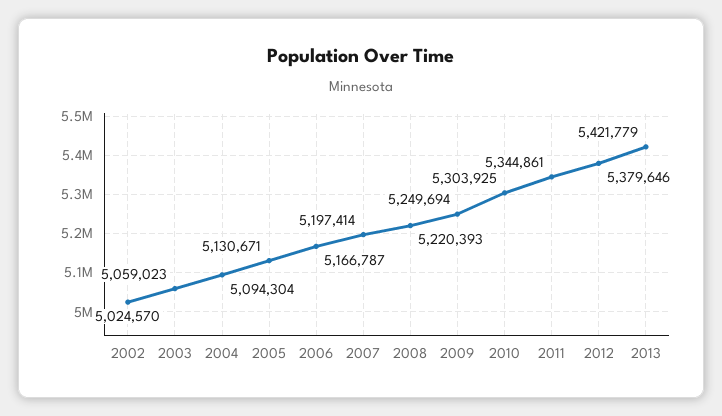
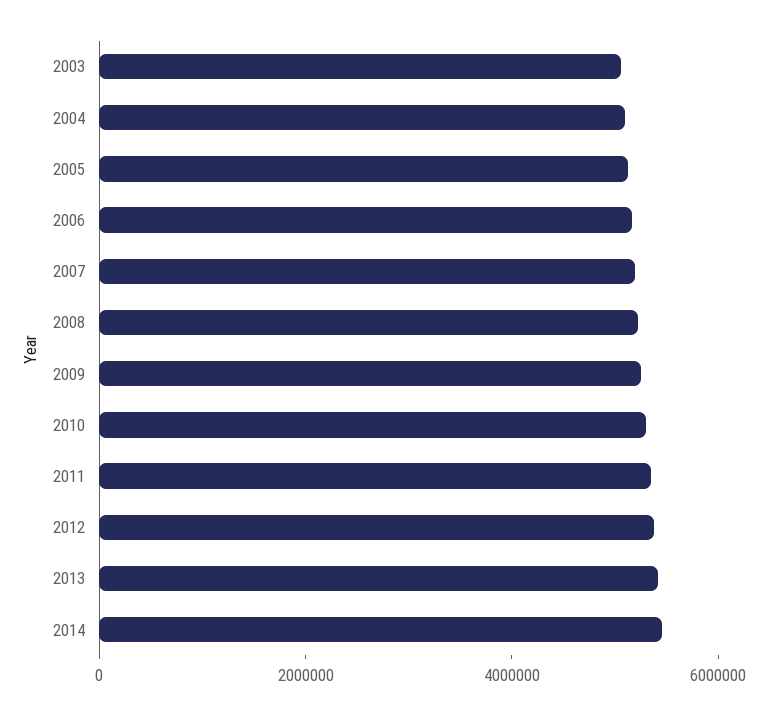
2002: 5024570 -> none
2014: none -> 5500000

